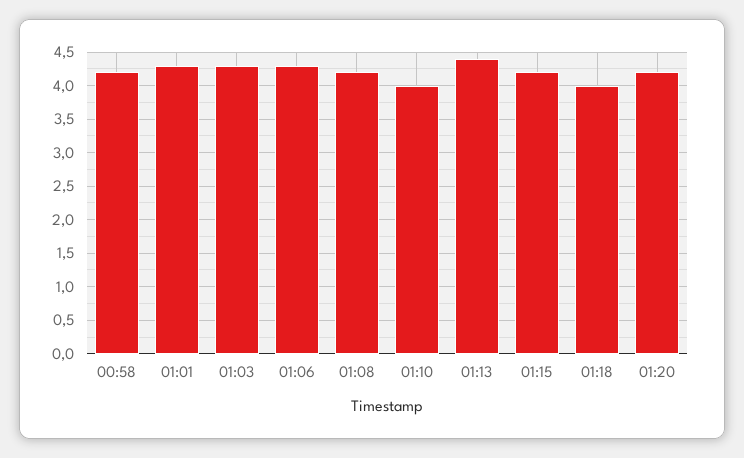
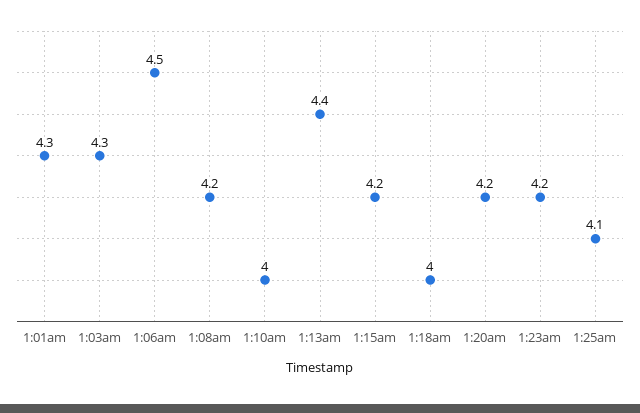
00:58: 4.2 -> none
01:06: 4.3 -> 4.5
1:23am: none -> 4.2
1:25am: none -> 4.1

